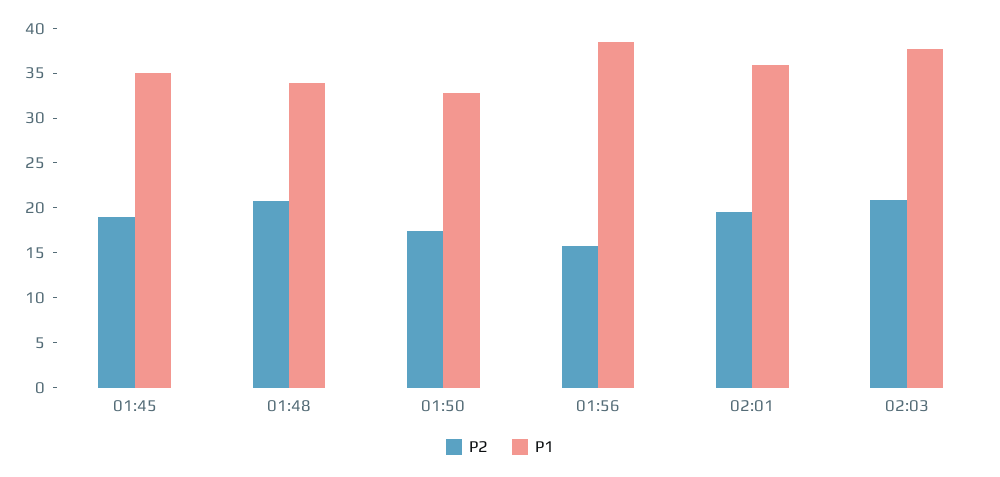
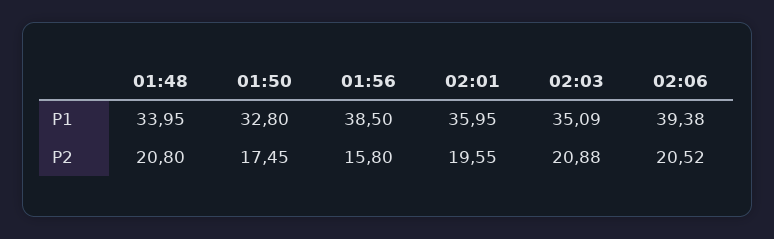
P2, 01:45: 19 -> none
P1, 01:45: 35 -> none
P1, 02:03: 38 -> 35.09
P1, 02:06: none -> 39.38
P2, 02:06: none -> 20.52

